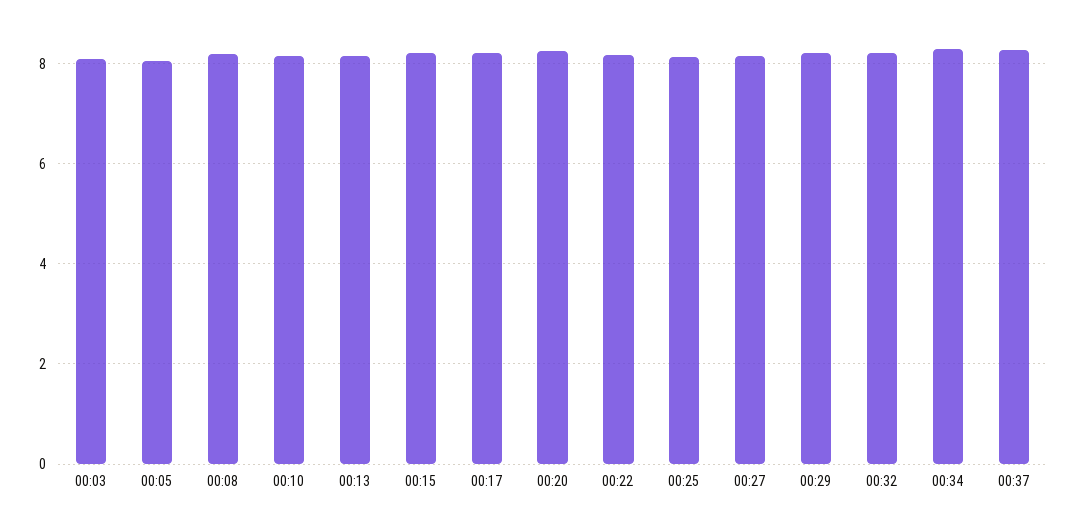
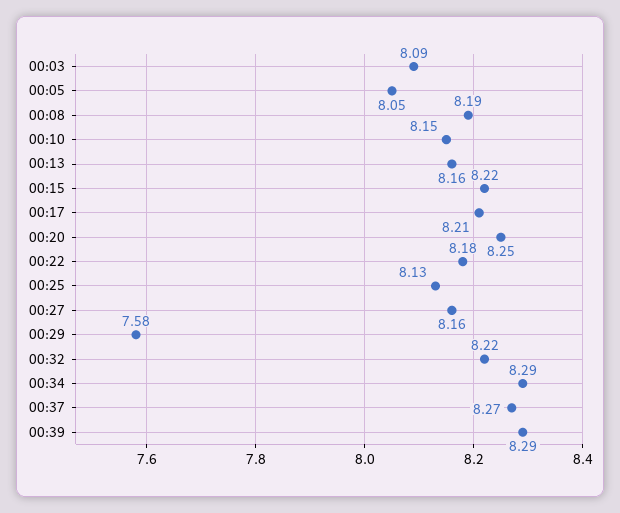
00:29: 8.2 -> 7.58
00:39: none -> 8.29

